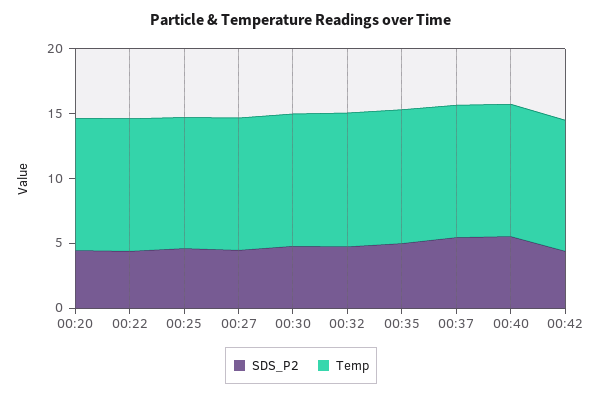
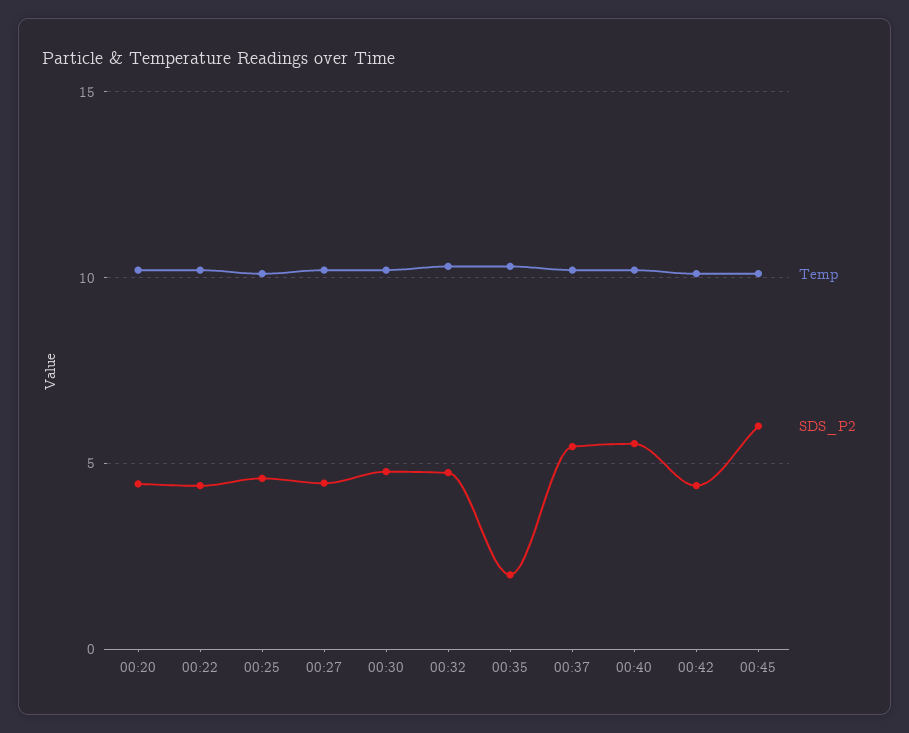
SDS_P2, 00:35: 5 -> 2
Temp, 00:45: none -> 10
SDS_P2, 00:45: none -> 6

